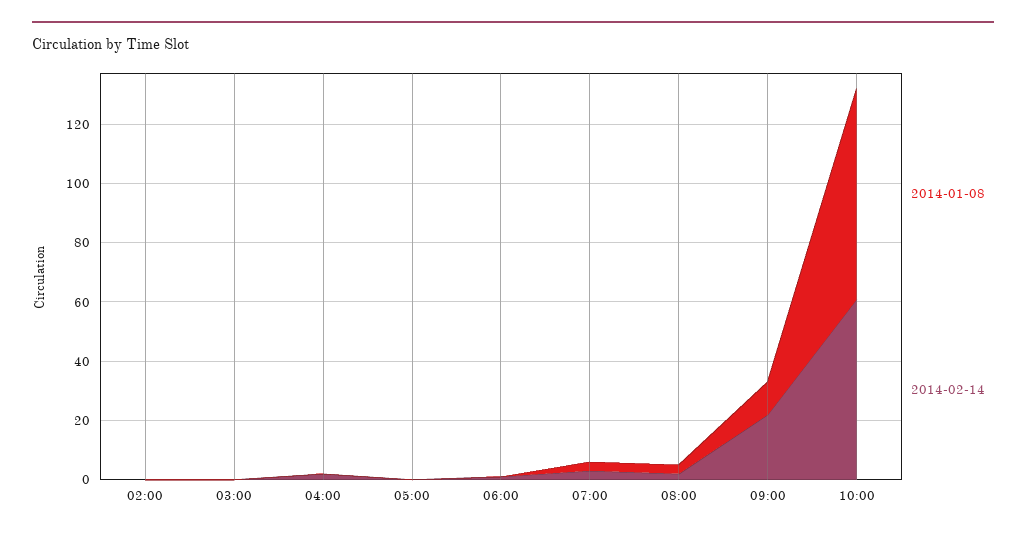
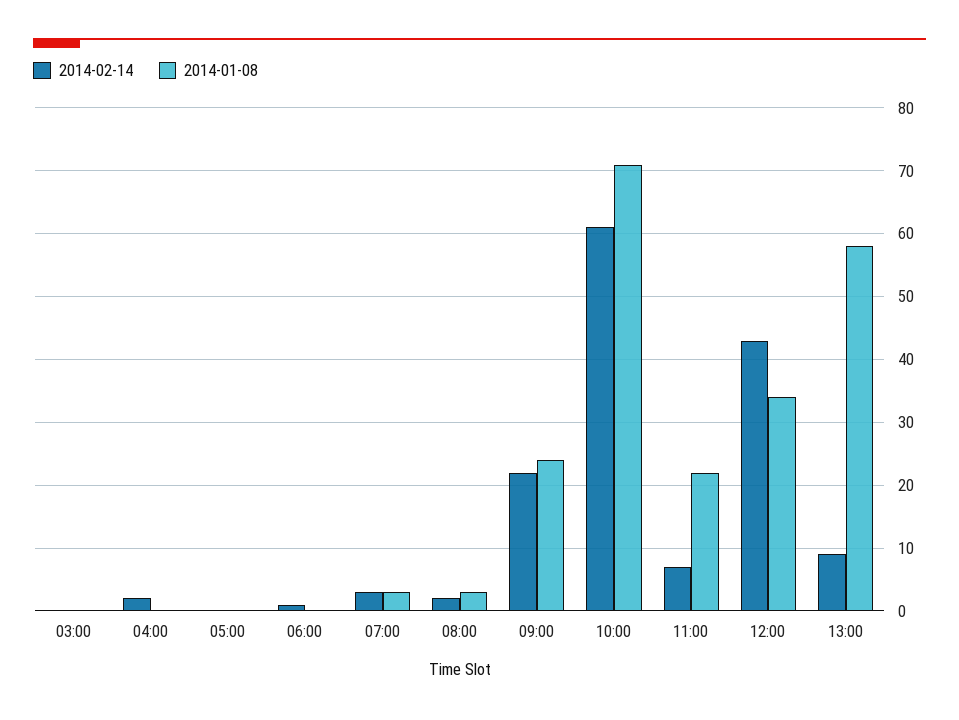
2014-01-08, 02:00: 0 -> none
2014-02-14, 02:00: 0 -> none
2014-01-08, 09:00: 10 -> 24
2014-02-14, 11:00: none -> 7
2014-01-08, 11:00: none -> 22
2014-02-14, 12:00: none -> 43
2014-01-08, 12:00: none -> 34
2014-02-14, 13:00: none -> 9
2014-01-08, 13:00: none -> 58

